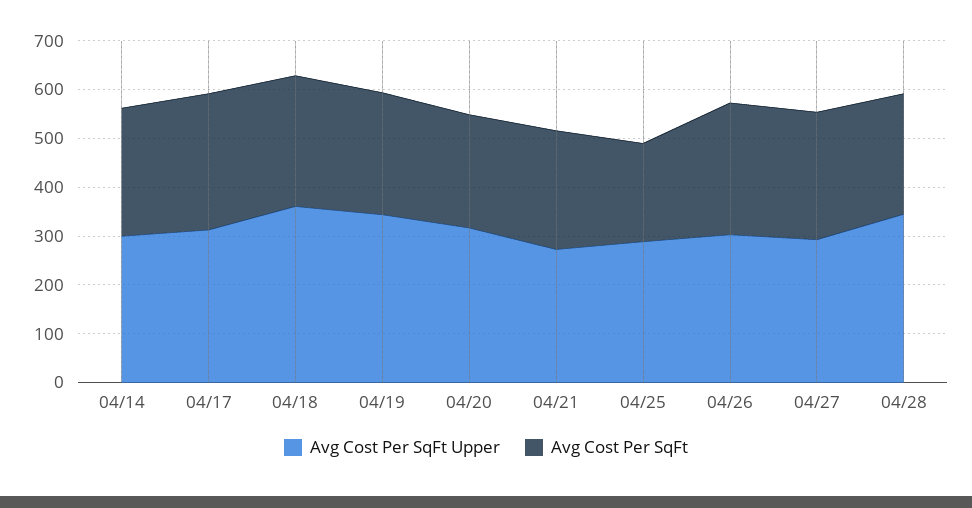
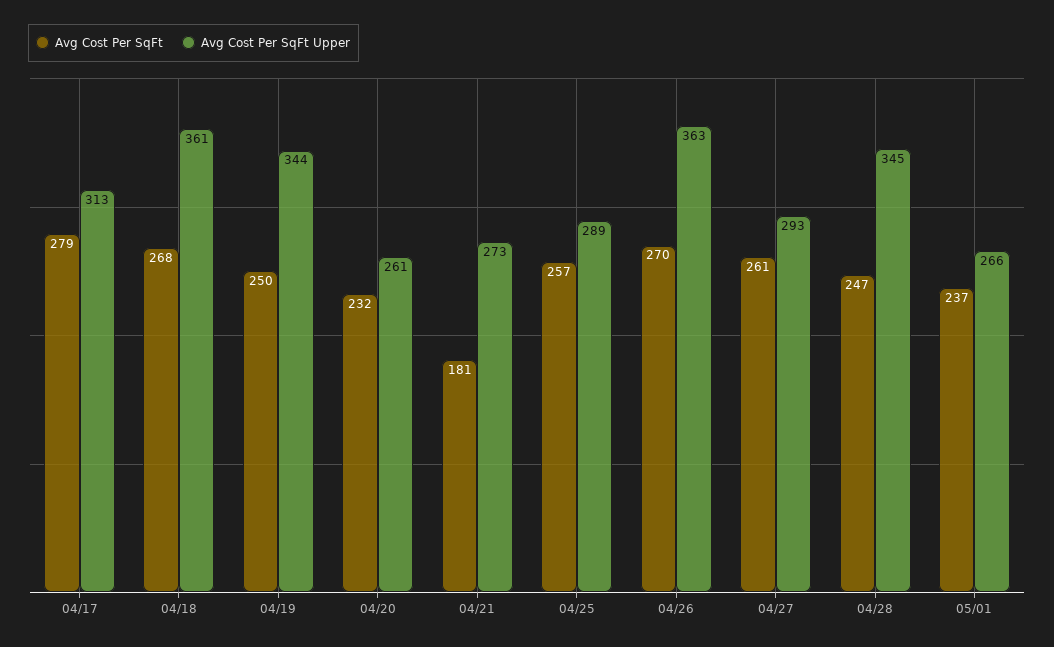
Avg Cost Per SqFt Upper, 04/14: 300 -> none
Avg Cost Per SqFt, 04/14: 260 -> none
Avg Cost Per SqFt Upper, 04/20: 320 -> 261
Avg Cost Per SqFt, 04/21: 240 -> 181
Avg Cost Per SqFt, 04/25: 200 -> 257
Avg Cost Per SqFt Upper, 04/26: 300 -> 363
Avg Cost Per SqFt, 05/01: none -> 237
Avg Cost Per SqFt Upper, 05/01: none -> 266

